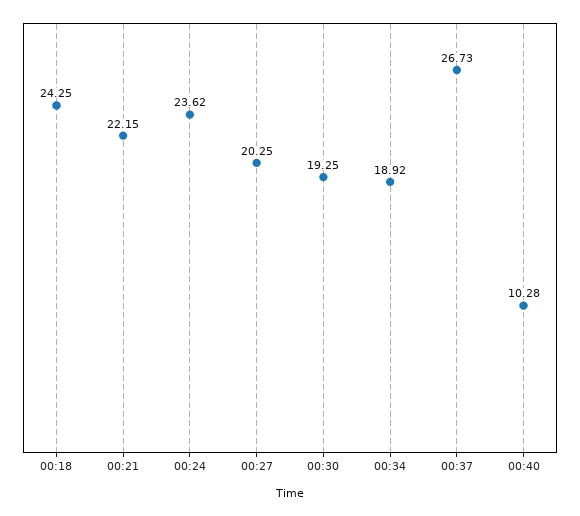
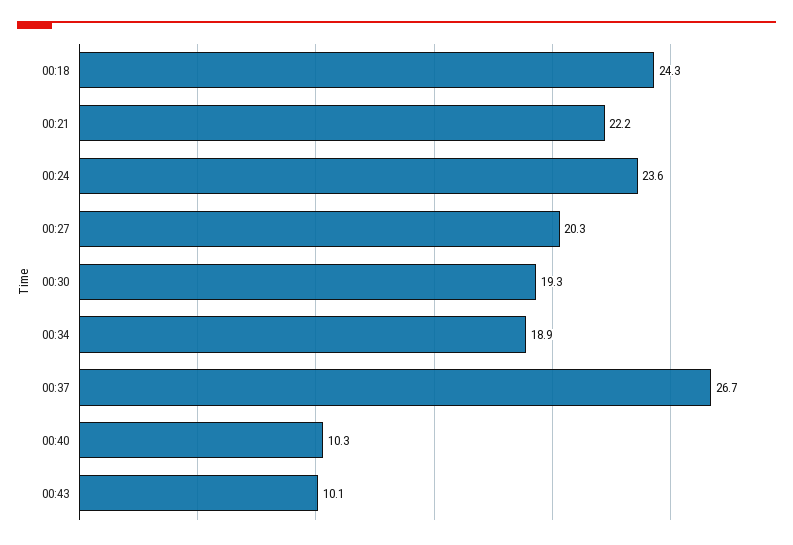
00:43: none -> 10.1

